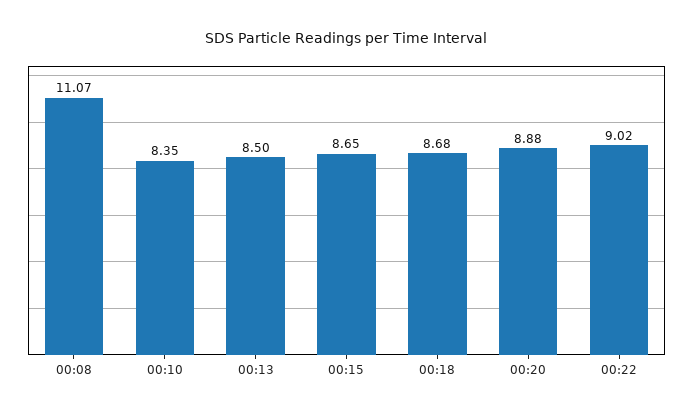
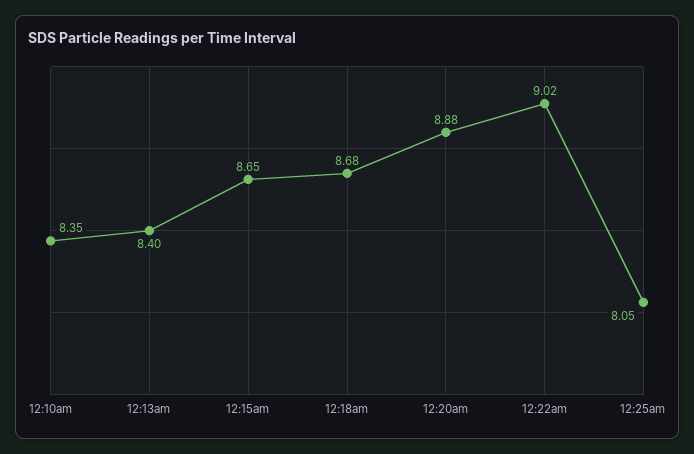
00:08: 11.07 -> none
00:13: 8.5 -> 8.4
12:25am: none -> 8.05

